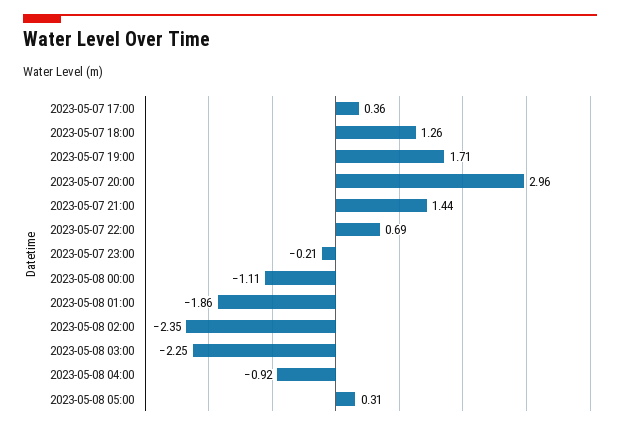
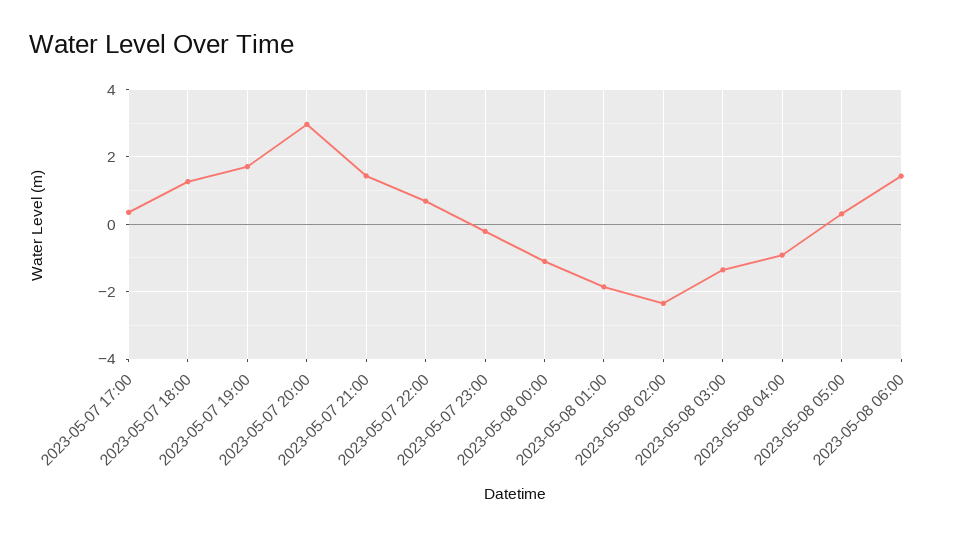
2023-05-08 03:00: -2.25 -> -1.4
2023-05-08 06:00: none -> 1.4

